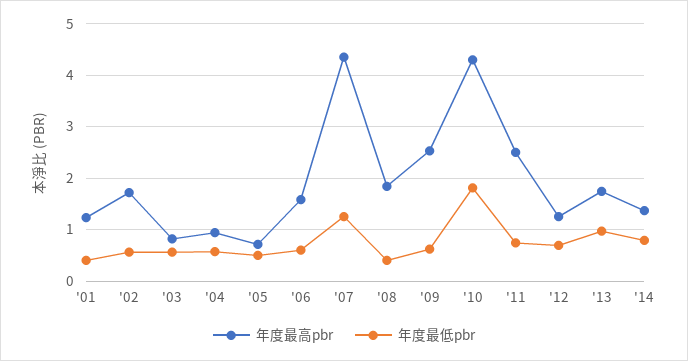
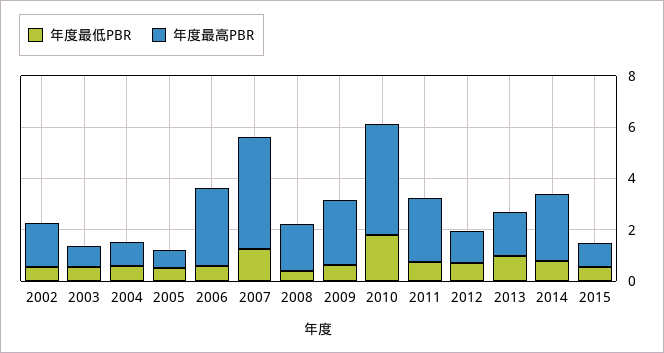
年度最高pbr, '01: 1.2 -> none
年度最低pbr, '01: 0.4 -> none
年度最高pbr, '06: 1.6 -> 3
年度最高pbr, '14: 1.4 -> 2.5
年度最低pbr, 2015: none -> 0.5
年度最高pbr, 2015: none -> 1

